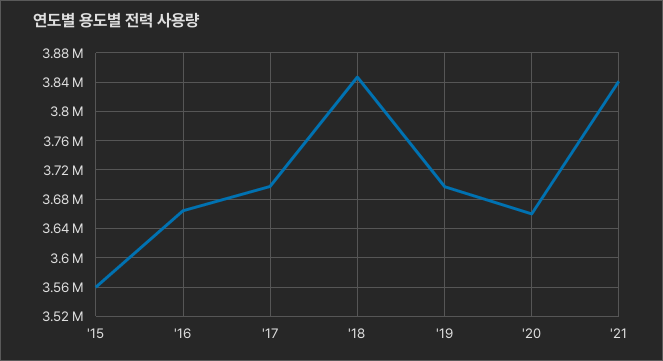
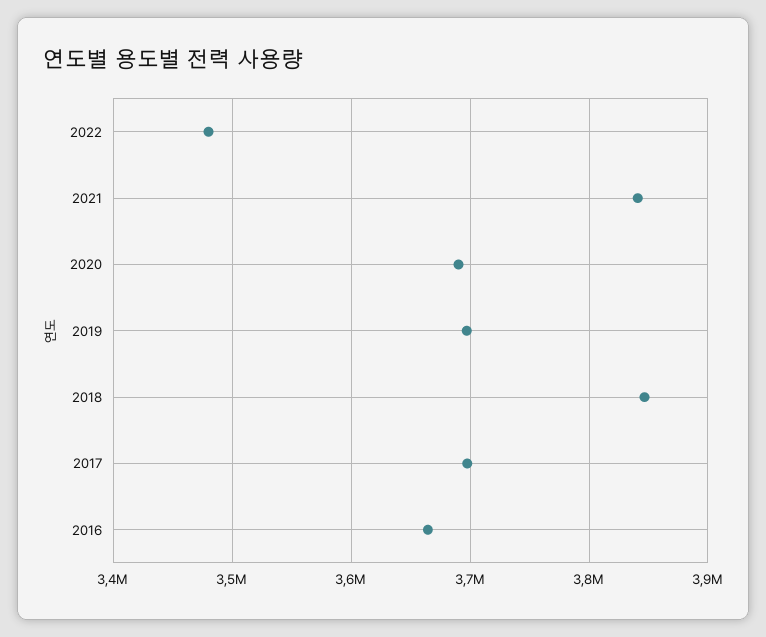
'15: 3560000 -> none
'20: 3660000 -> 3690000
2022: none -> 3480000

